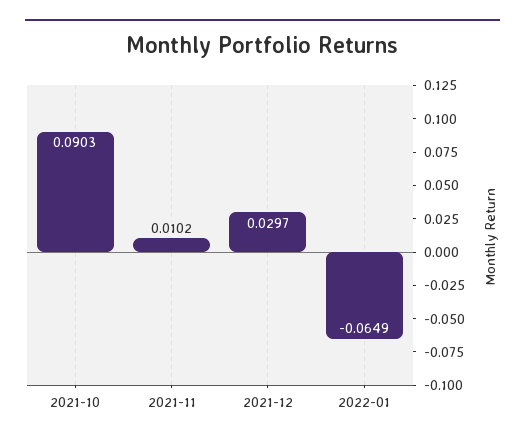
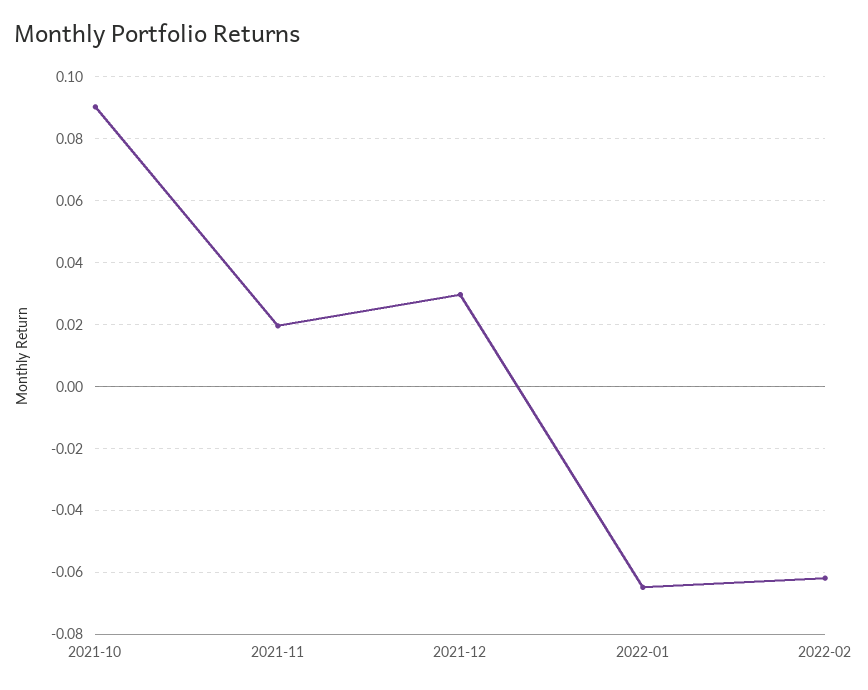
2021-11: 0.0102 -> 0.02
2022-02: none -> -0.062

